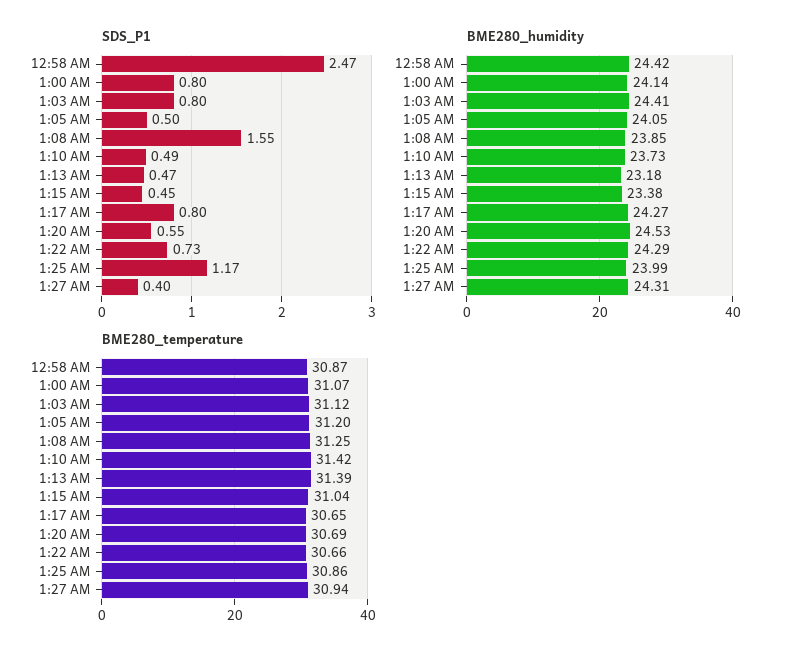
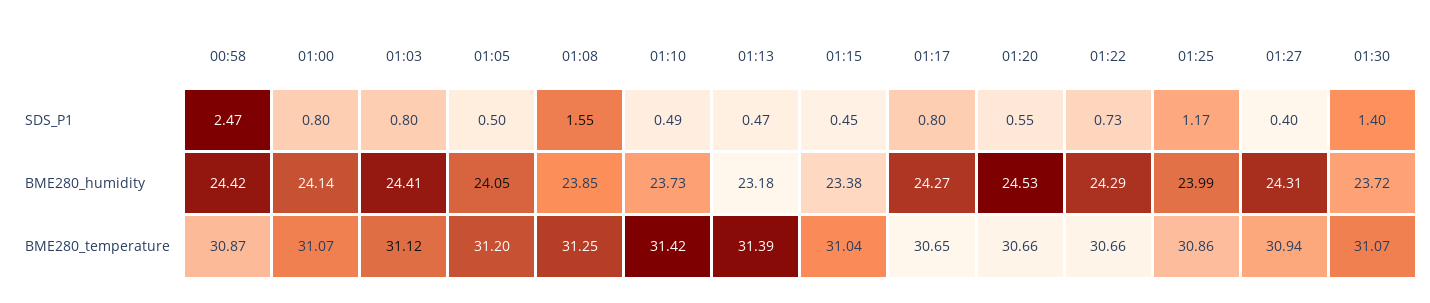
BME280_temperature, 1:20 AM: 30.69 -> 30.66
SDS_P1, 01:30: none -> 1.4
BME280_humidity, 01:30: none -> 23.72
BME280_temperature, 01:30: none -> 31.07

